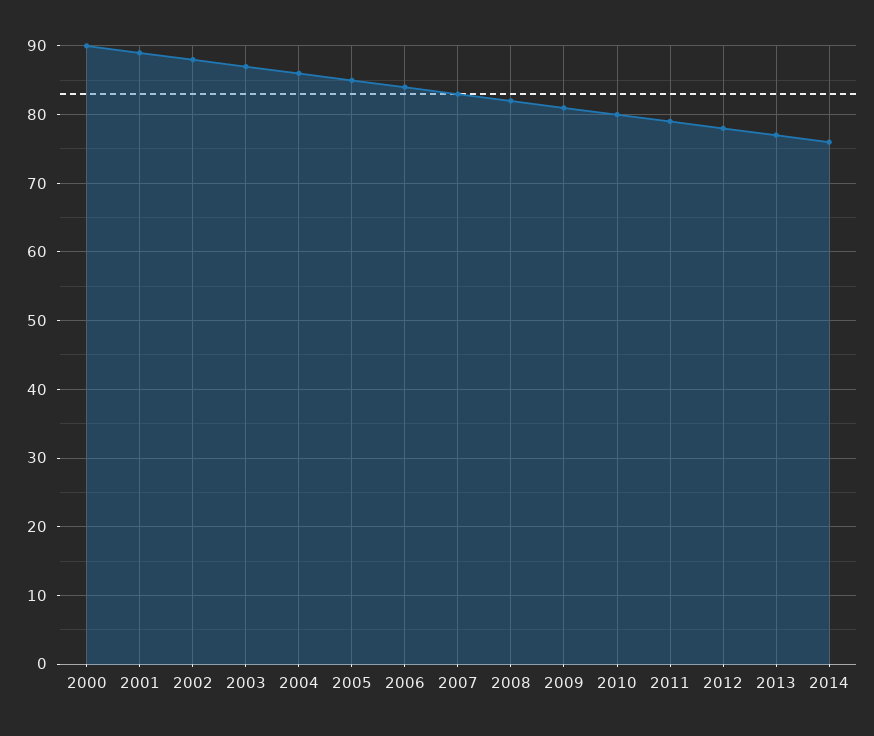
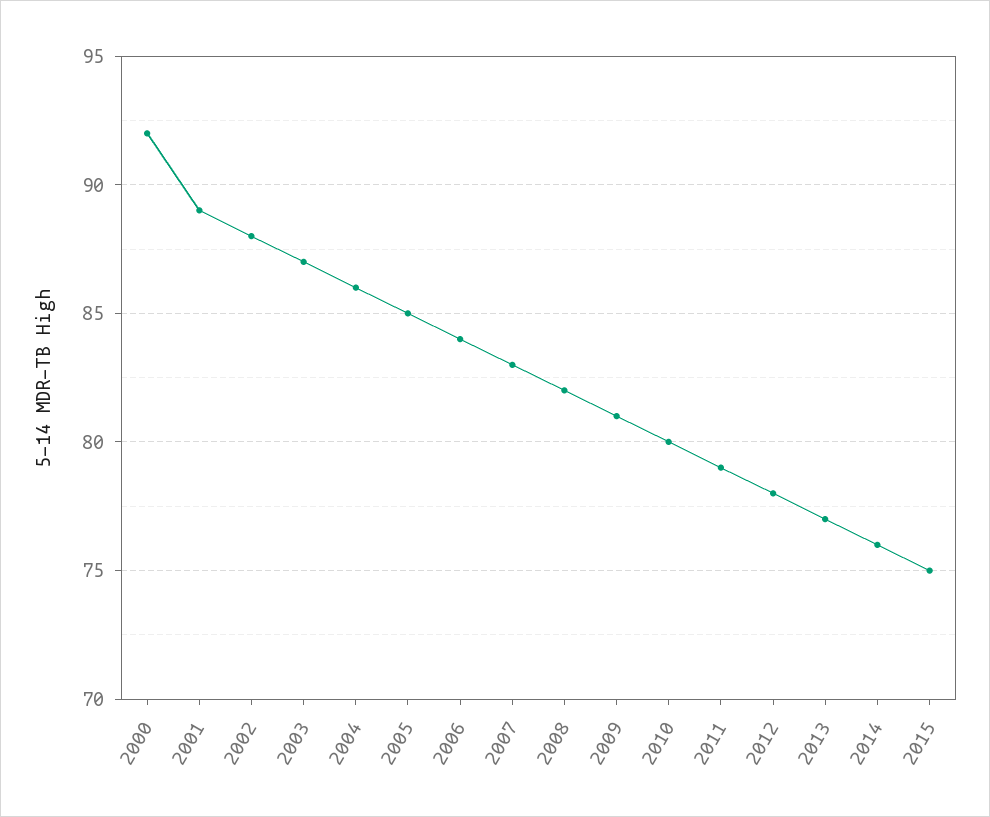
2000: 90 -> 92
2015: none -> 75

